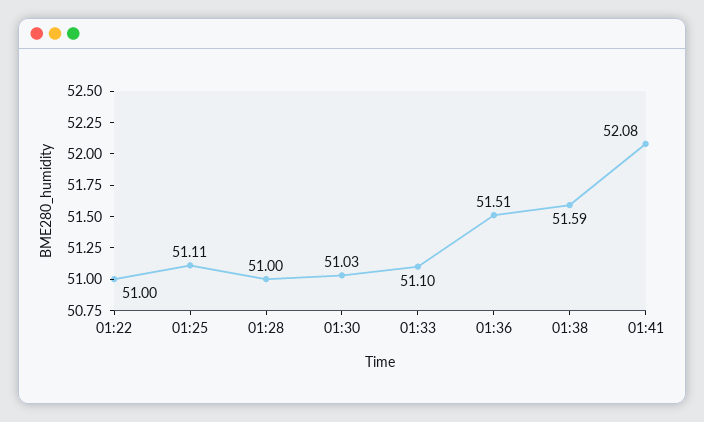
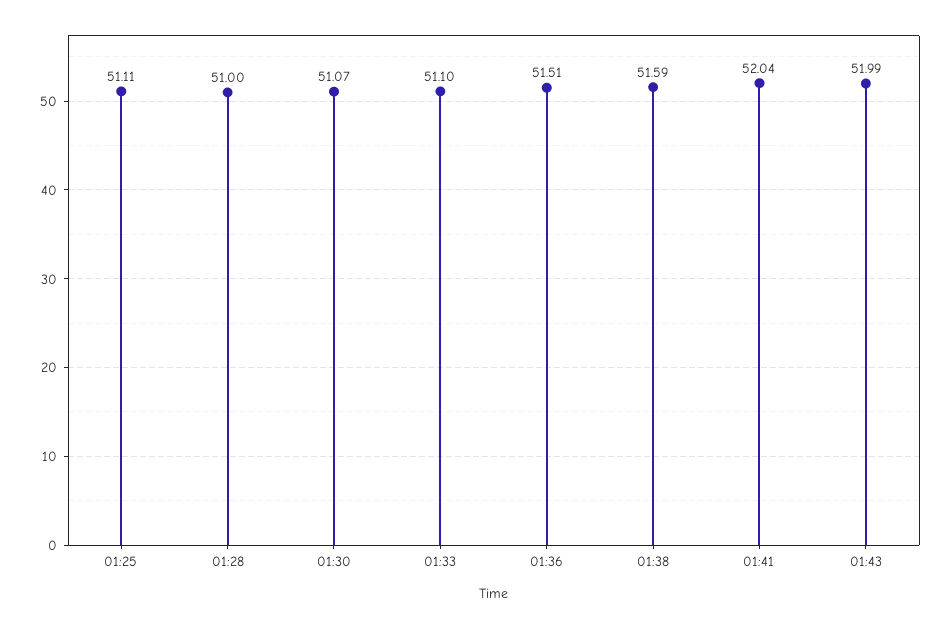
01:22: 51 -> none
01:30: 51.03 -> 51.07
01:41: 52.08 -> 52.04
01:43: none -> 51.99

